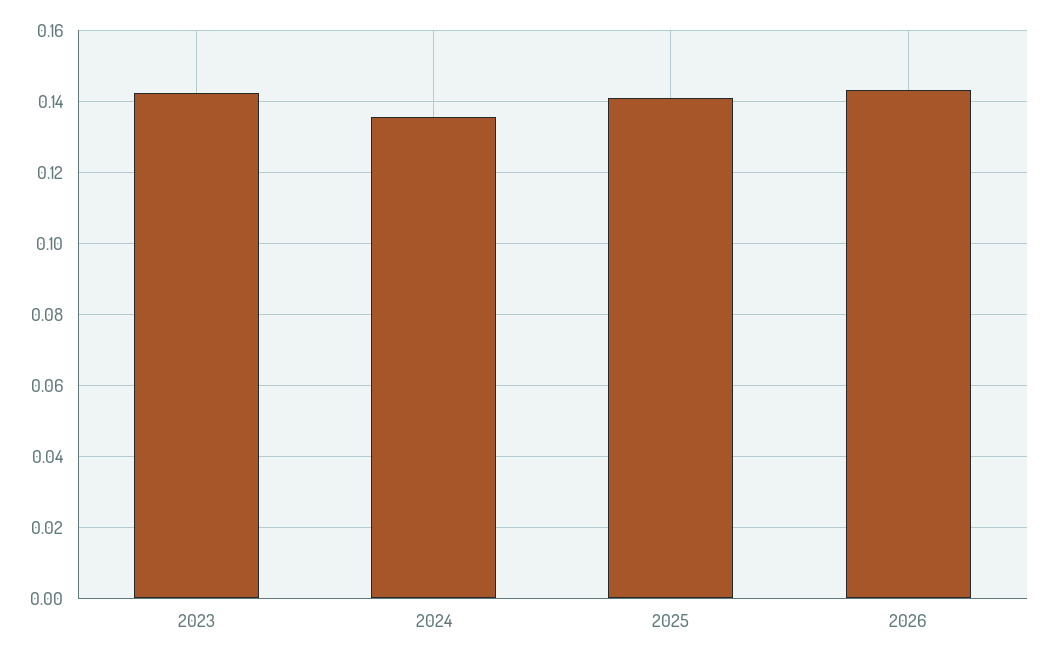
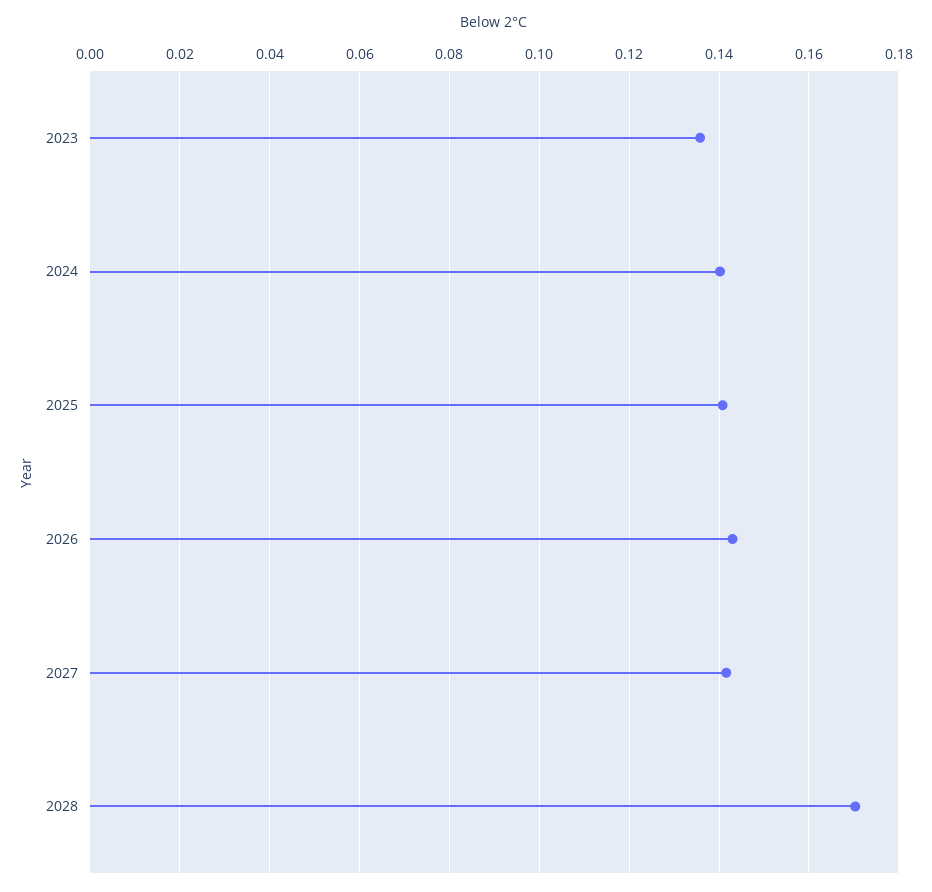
2023: 0.142 -> 0.136
2024: 0.136 -> 0.14
2027: none -> 0.142
2028: none -> 0.17

